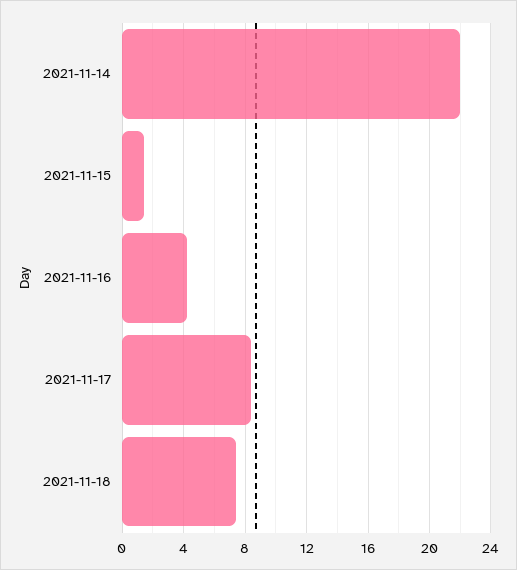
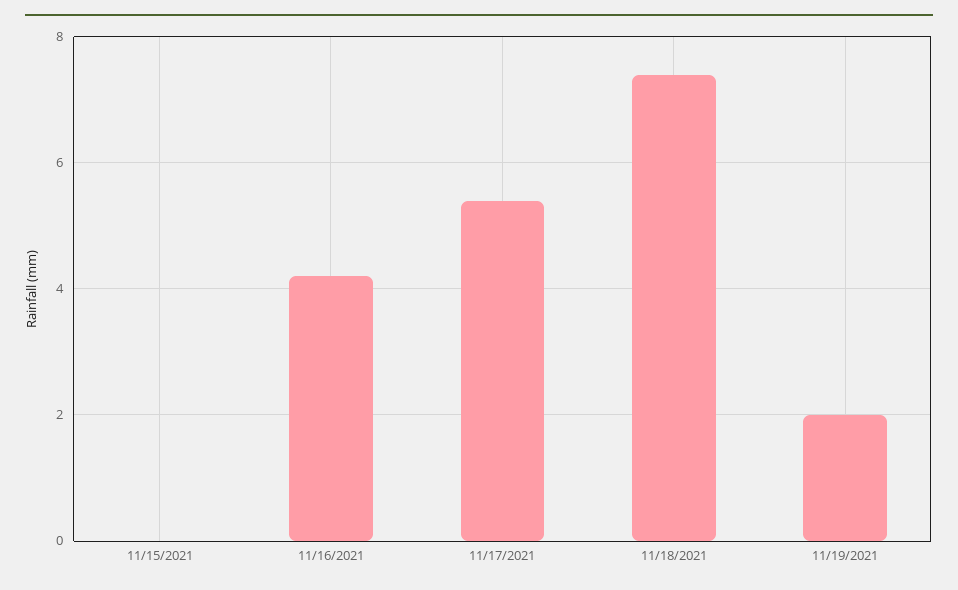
2021-11-14: 22 -> none
2021-11-15: 1.5 -> 0
2021-11-17: 8.5 -> 5.5
11/19/2021: none -> 2

